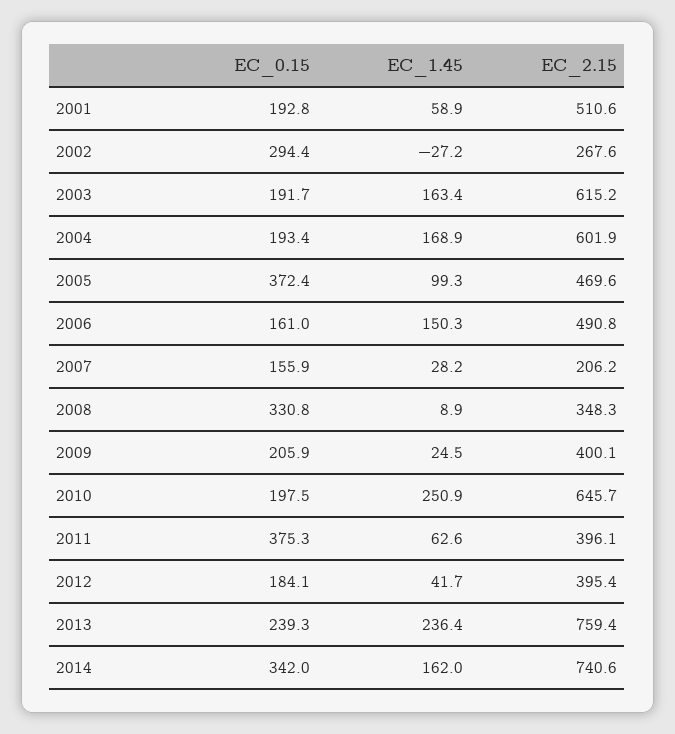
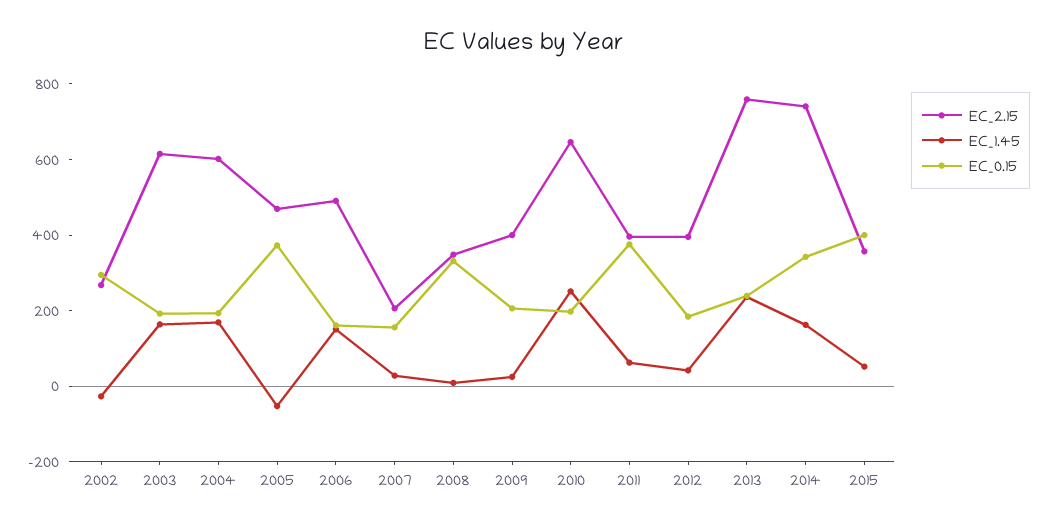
EC_0.15, 2001: 192.8 -> none
EC_1.45, 2001: 58.9 -> none
EC_2.15, 2001: 510.6 -> none
EC_1.45, 2005: 99.3 -> -50
EC_2.15, 2015: none -> 350
EC_1.45, 2015: none -> 50
EC_0.15, 2015: none -> 400

